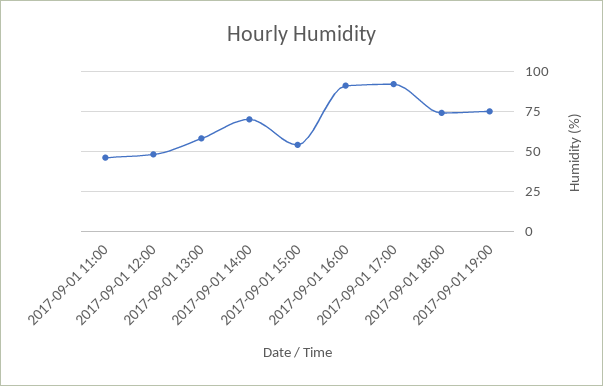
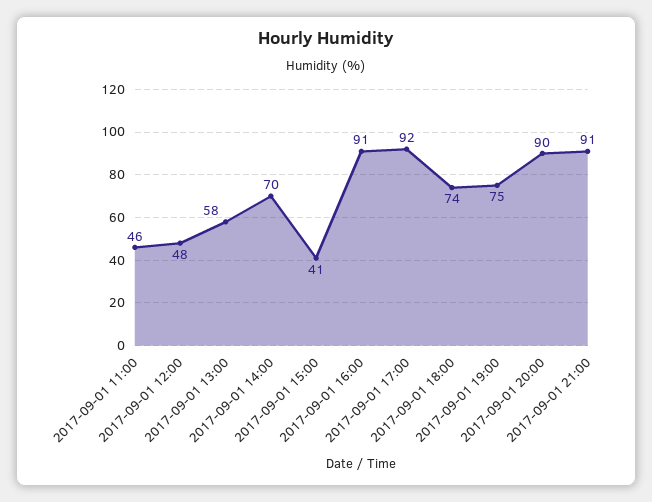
2017-09-01 15:00: 55 -> 41
2017-09-01 20:00: none -> 90
2017-09-01 21:00: none -> 91

